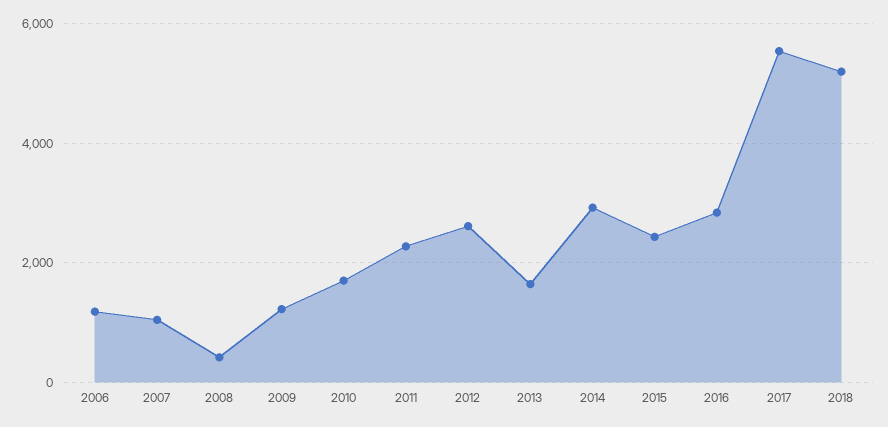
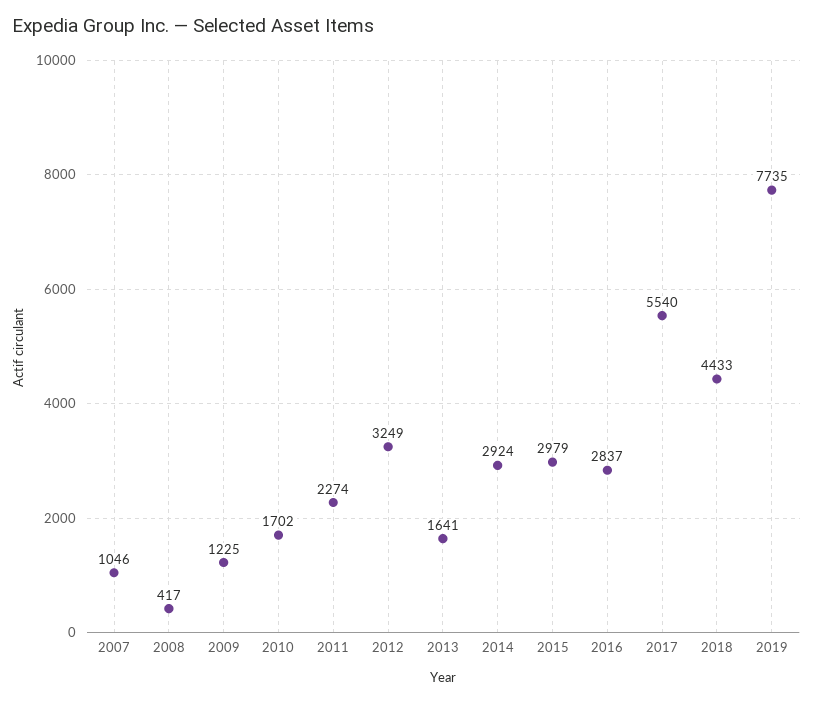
2006: 1200 -> none
2012: 2600 -> 3249
2015: 2400 -> 2979
2018: 5200 -> 4433
2019: none -> 7735

